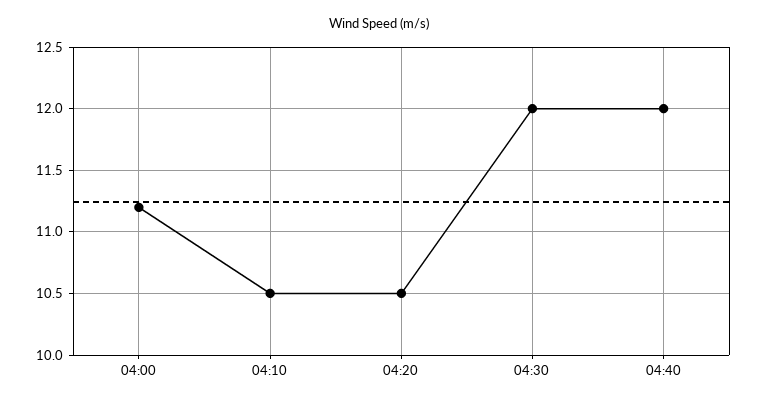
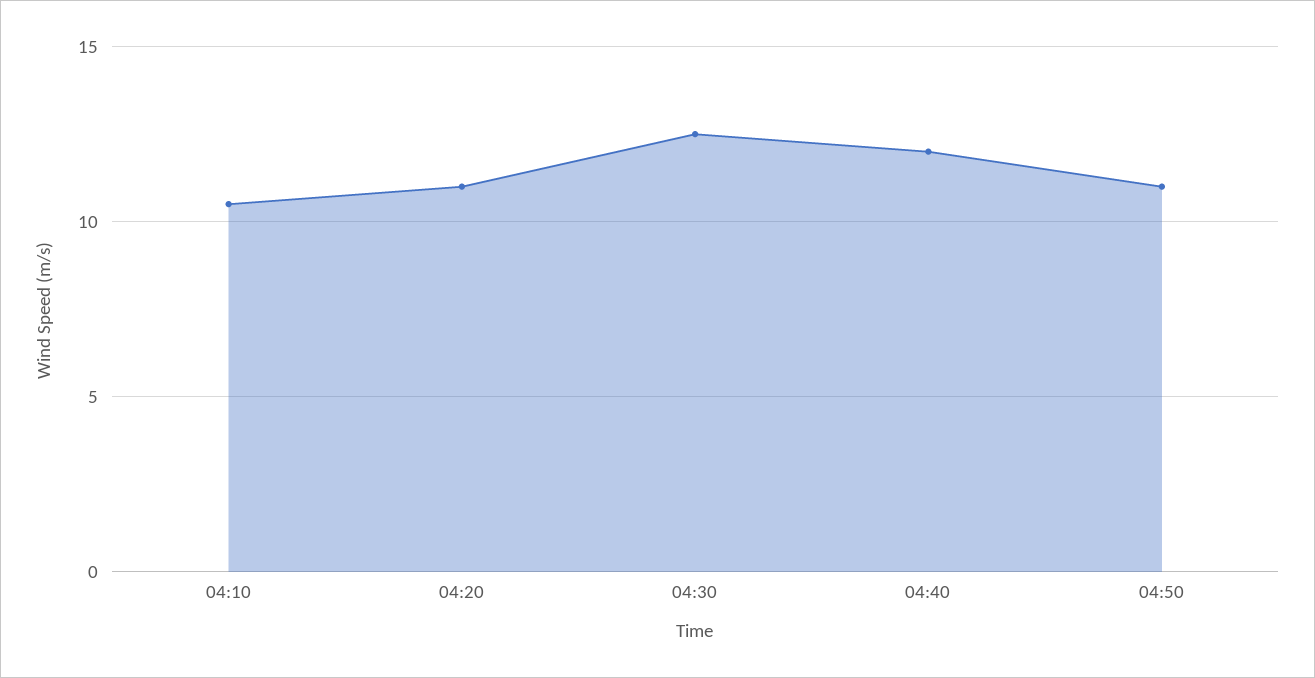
04:00: 11.2 -> none
04:20: 10.5 -> 11
04:30: 12 -> 12.5
04:50: none -> 11

